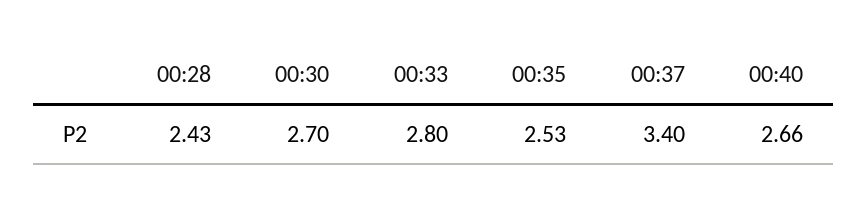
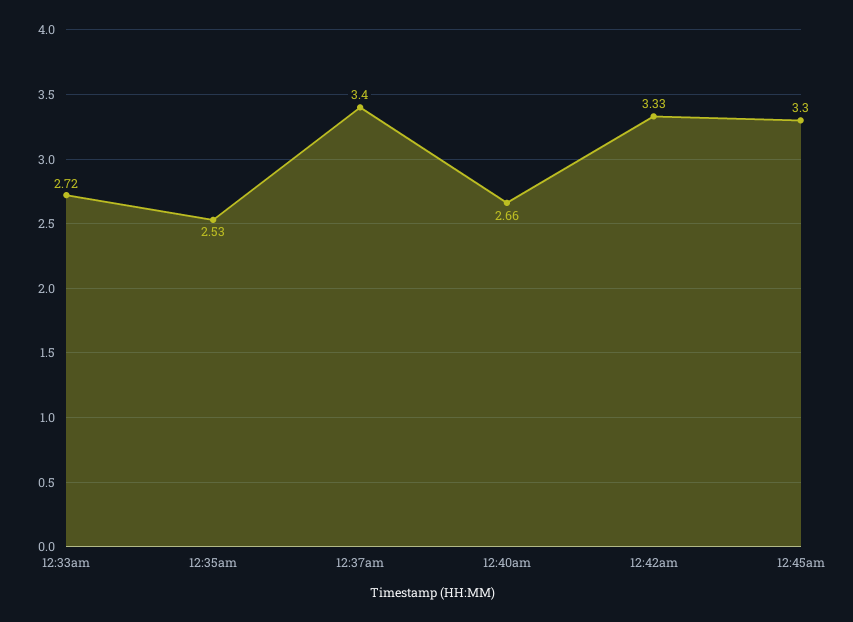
00:28: 2.43 -> none
00:30: 2.7 -> none
00:33: 2.8 -> 2.72
12:42am: none -> 3.33
12:45am: none -> 3.3

